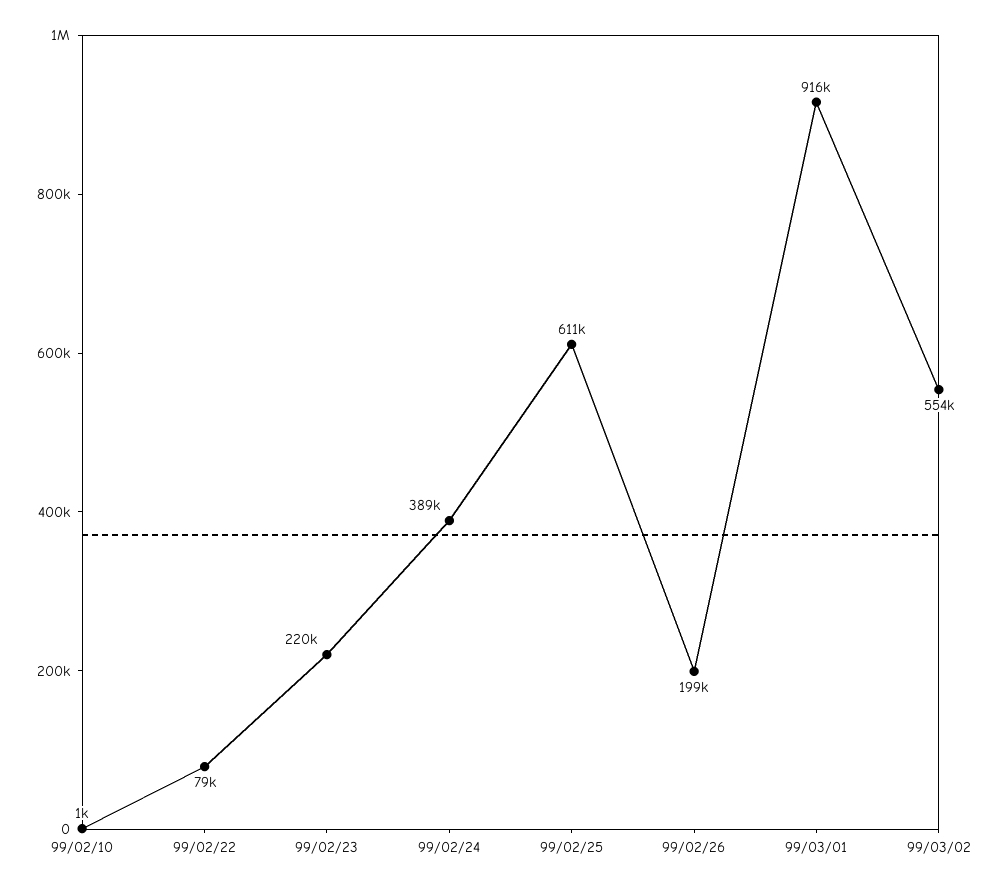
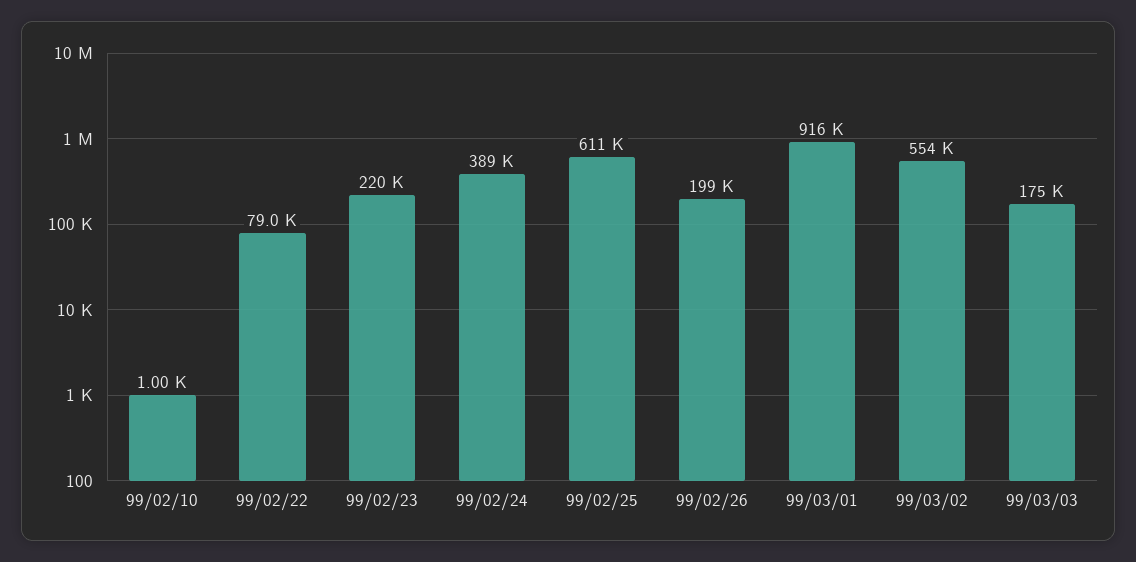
99/03/03: none -> 175000

